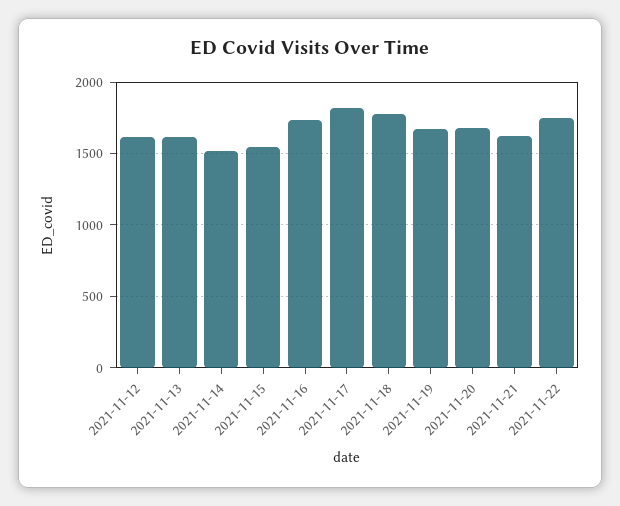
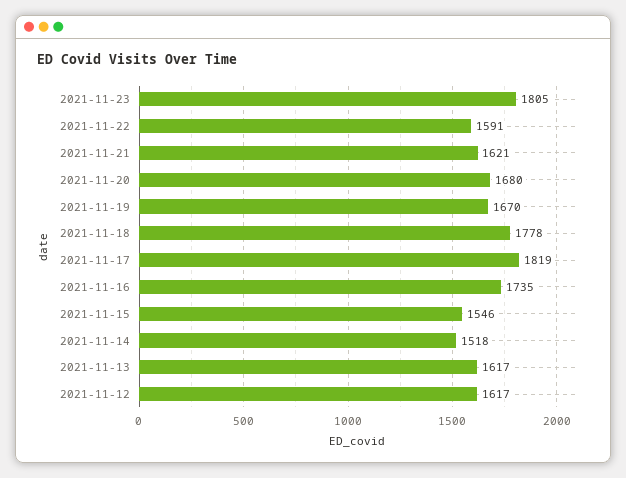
2021-11-22: 1750 -> 1591
2021-11-23: none -> 1805

